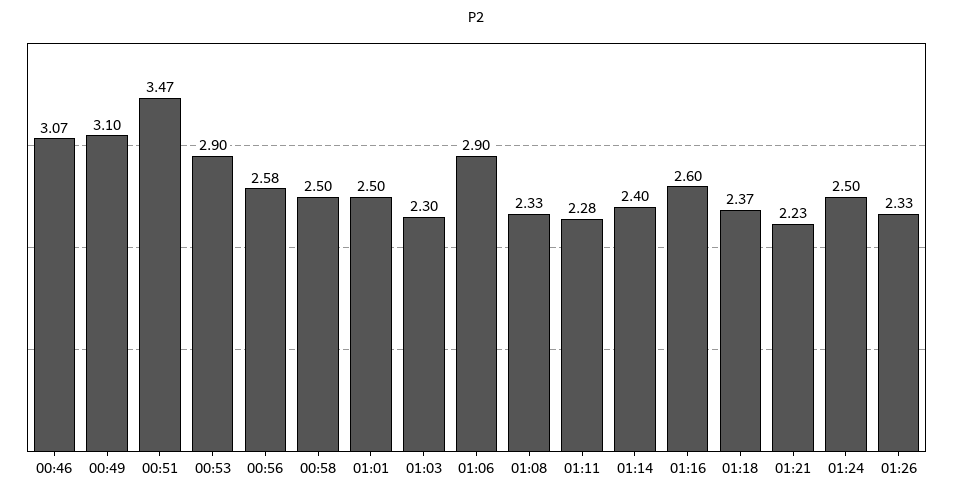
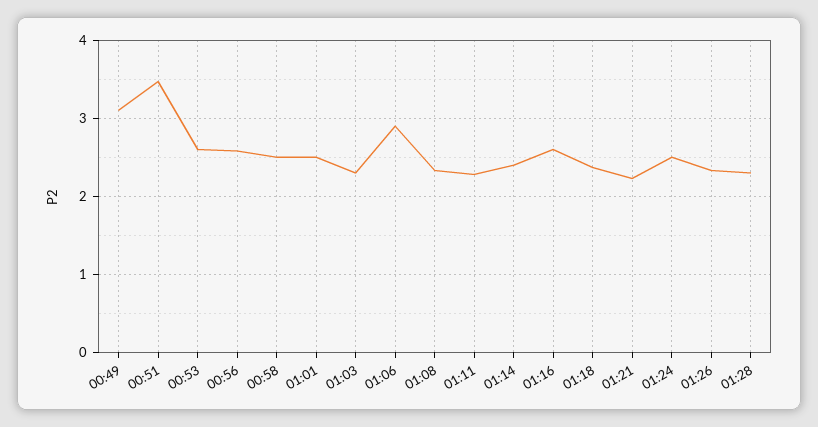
00:46: 3.07 -> none
00:53: 2.9 -> 2.6
01:28: none -> 2.3

